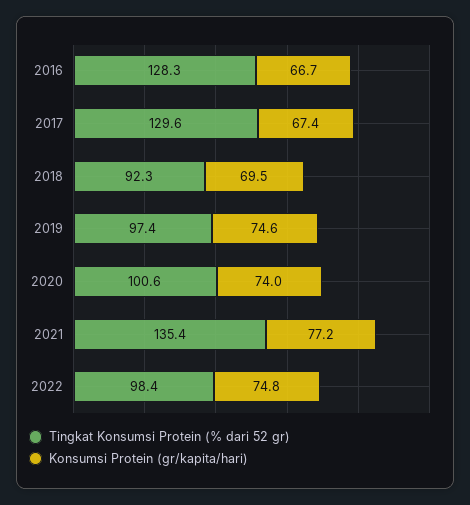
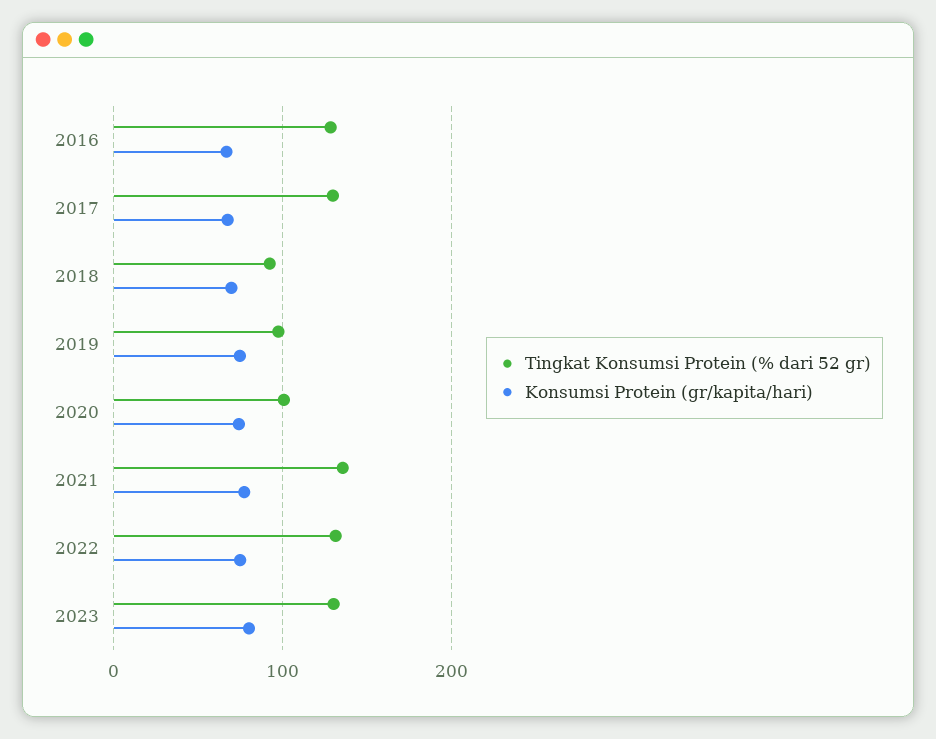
Tingkat Konsumsi Protein (% dari 52 gr), 2022: 98.4 -> 130
Tingkat Konsumsi Protein (% dari 52 gr), 2023: none -> 130
Konsumsi Protein (gr/kapita/hari), 2023: none -> 80

